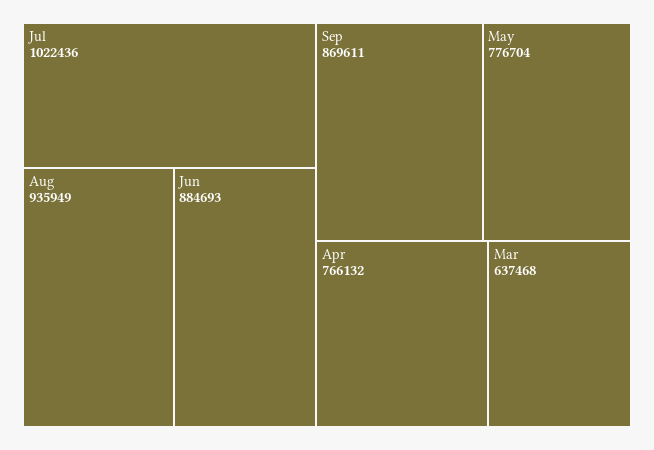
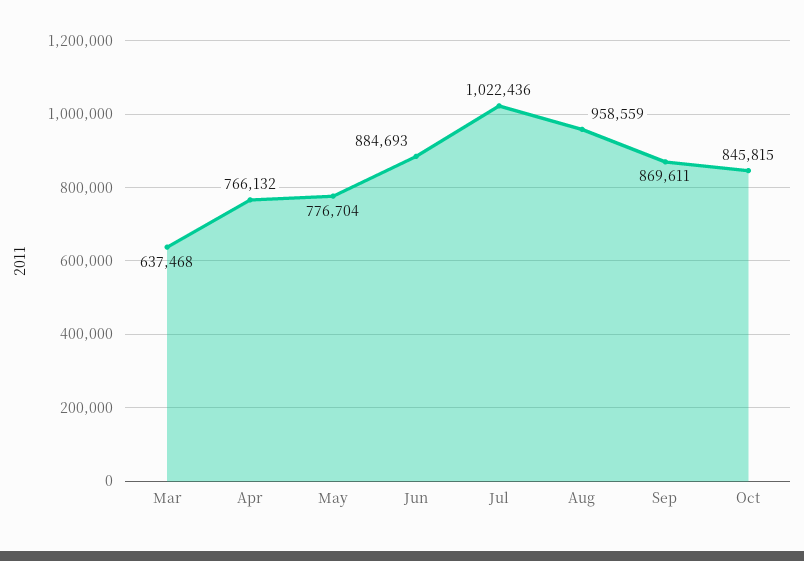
Aug: 935949 -> 958559
Oct: none -> 845815

